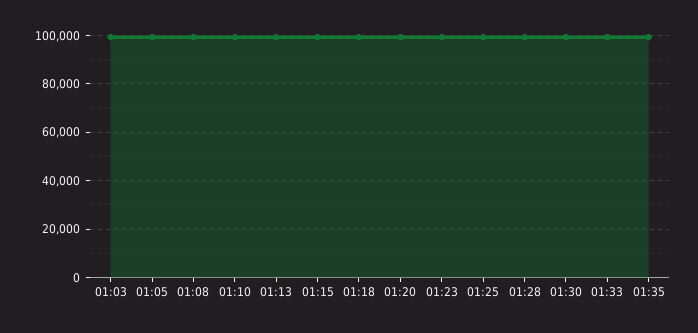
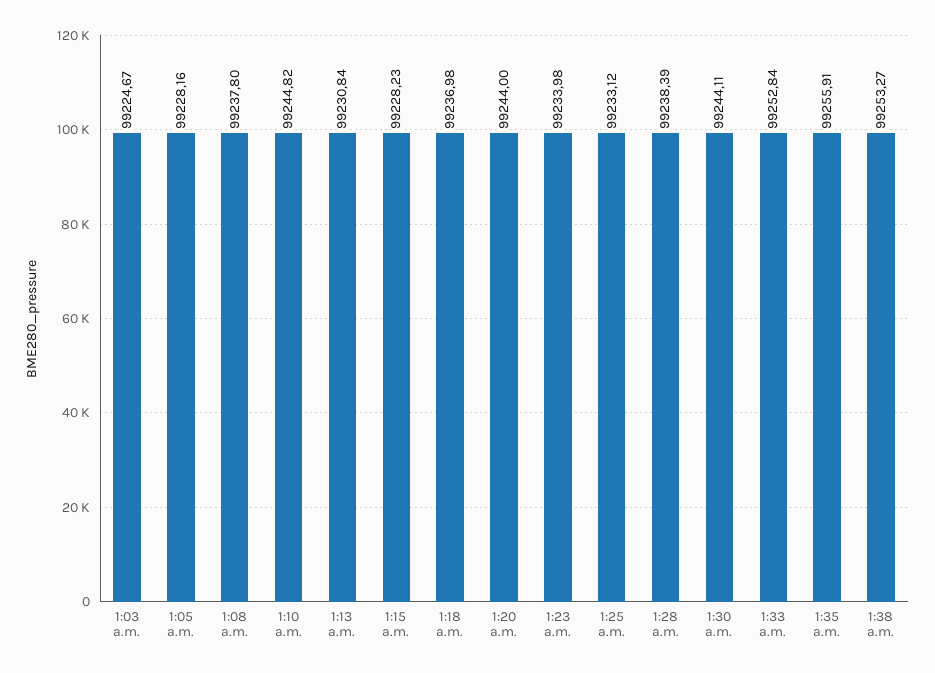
1:38 a.m.: none -> 99253.27

